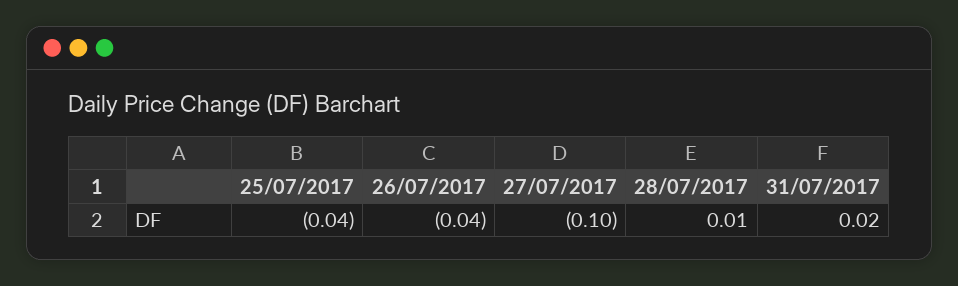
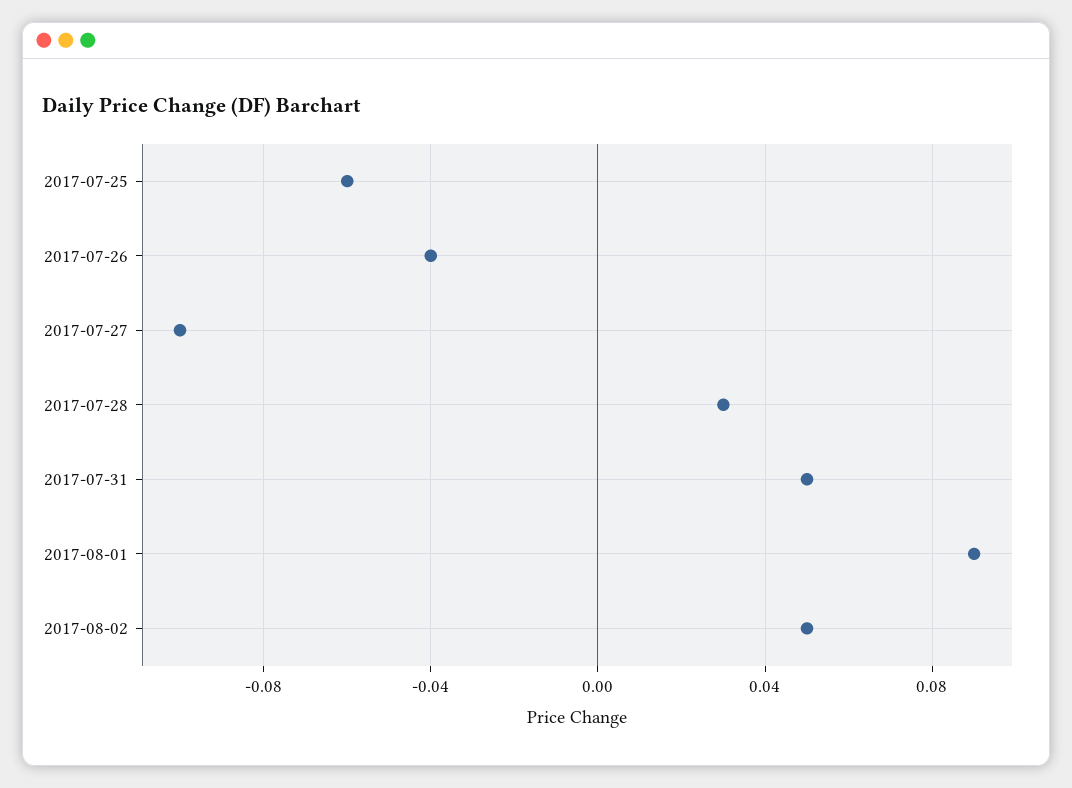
25/07/2017: -0.04 -> -0.06
28/07/2017: 0.01 -> 0.03
31/07/2017: 0.02 -> 0.05
2017-08-01: none -> 0.09
2017-08-02: none -> 0.05

